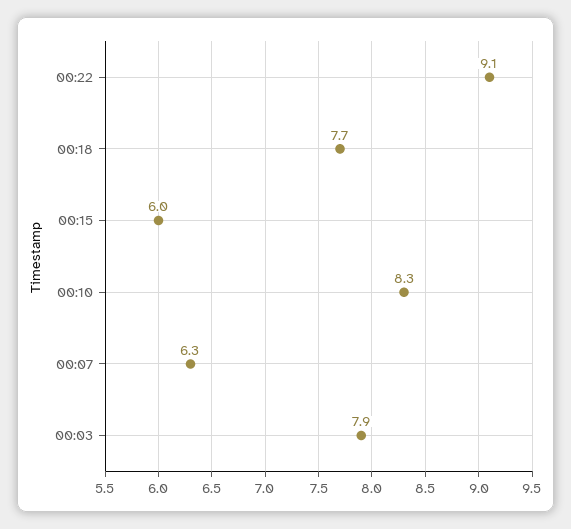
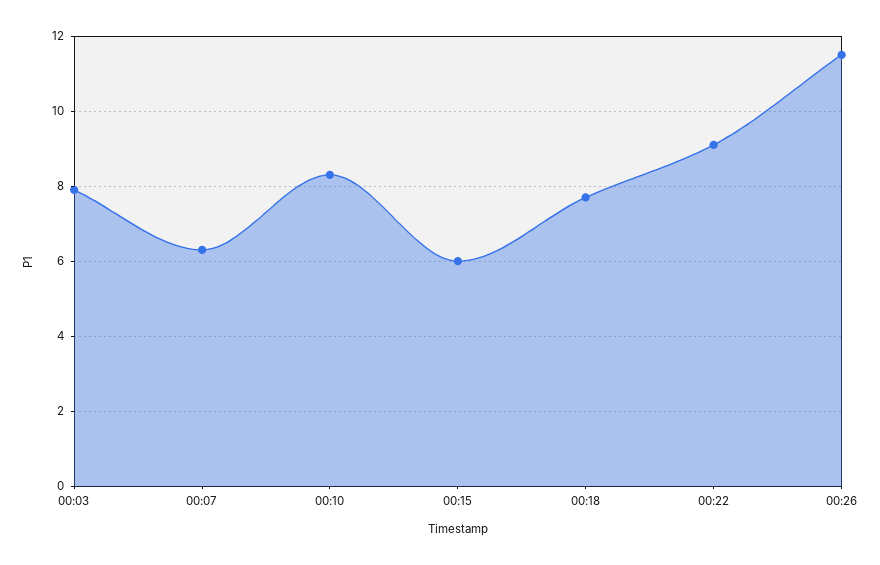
00:26: none -> 11.5

